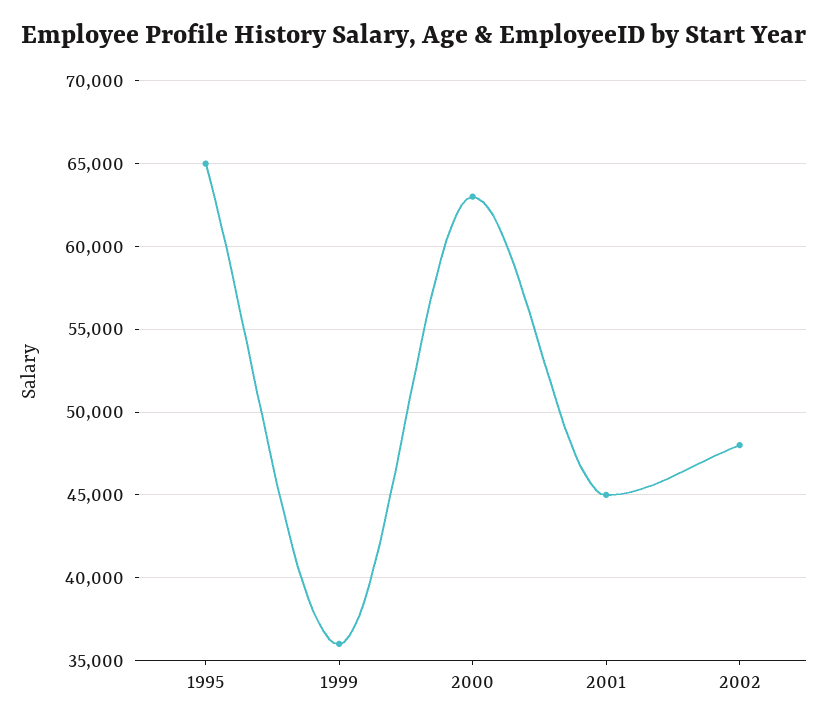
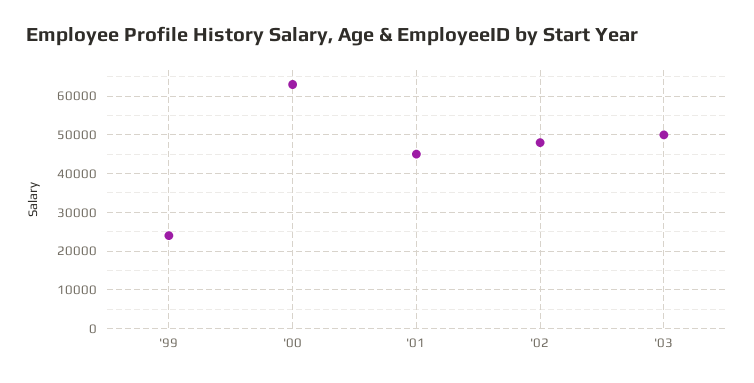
1995: 65000 -> none
1999: 36000 -> 24000
'03: none -> 50000

